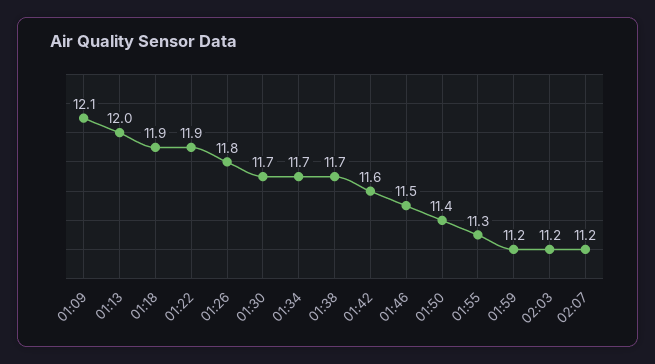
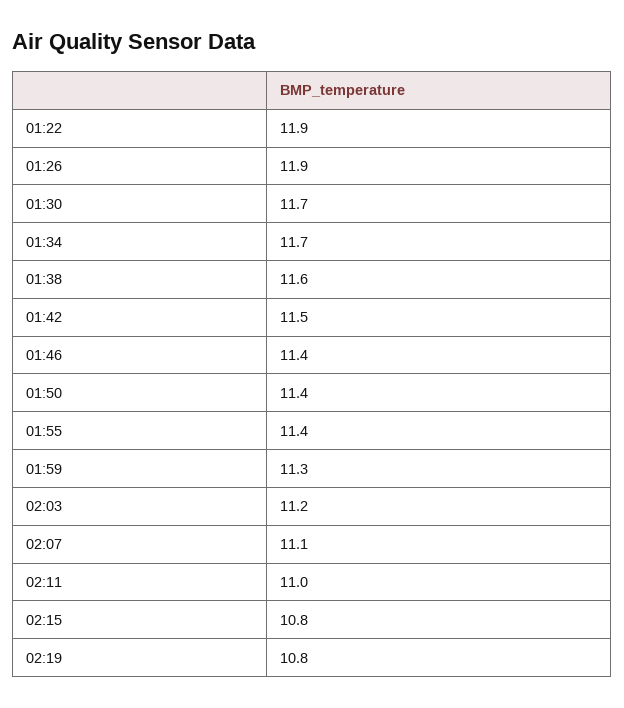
01:09: 12.1 -> none
01:13: 12 -> none
01:18: 11.9 -> none
01:26: 11.8 -> 11.9
01:38: 11.7 -> 11.6
01:42: 11.6 -> 11.5
01:46: 11.5 -> 11.4
01:55: 11.3 -> 11.4
01:59: 11.2 -> 11.3
02:07: 11.2 -> 11.1
02:11: none -> 11
02:15: none -> 10.8
02:19: none -> 10.8

